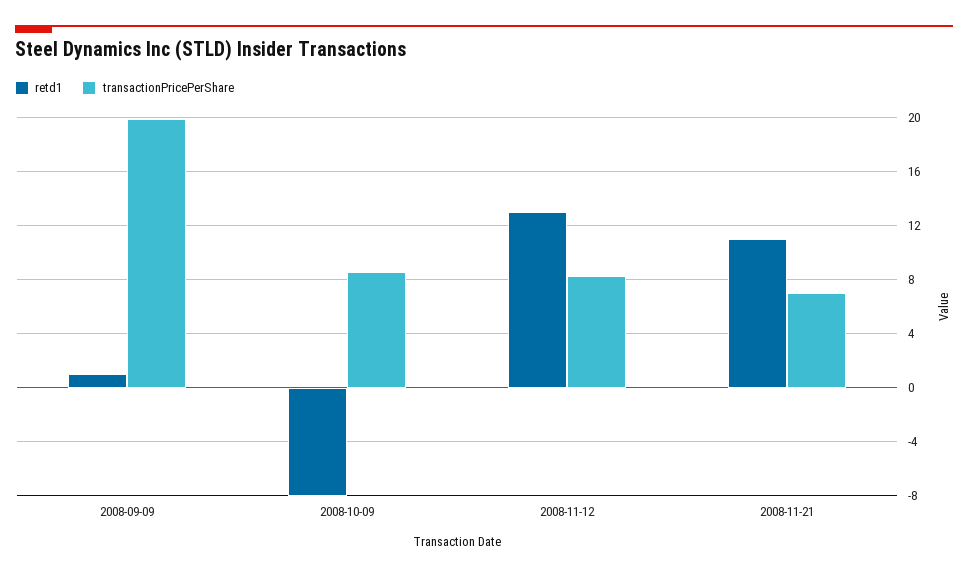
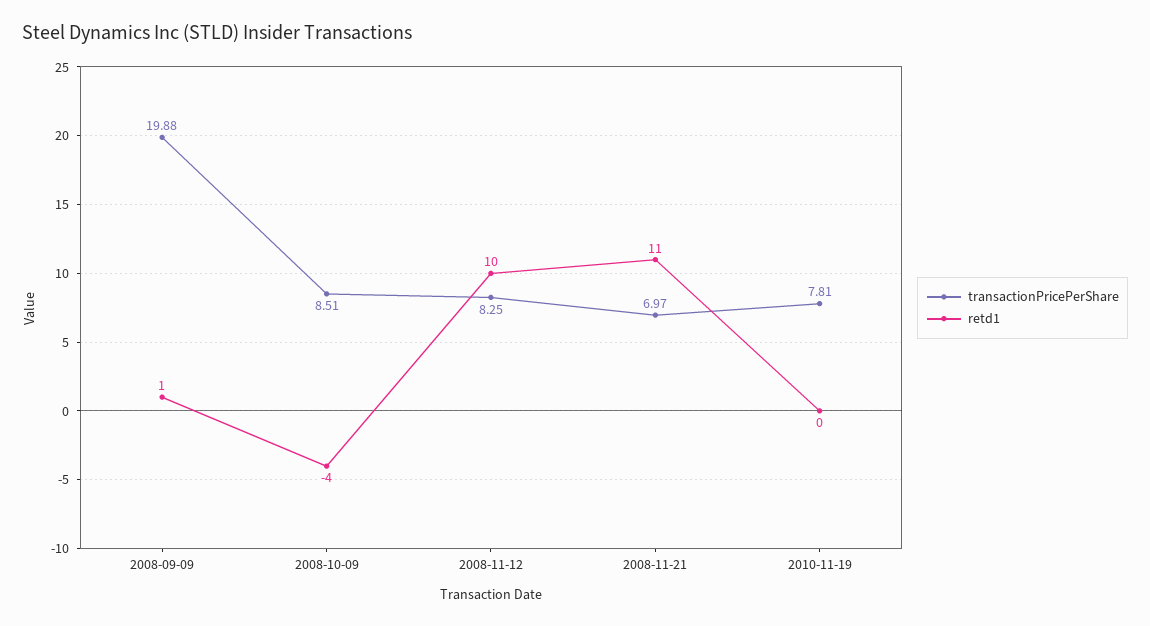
retd1, 2008-10-09: -8 -> -4
retd1, 2008-11-12: 13 -> 10
transactionPricePerShare, 2010-11-19: none -> 7.81
retd1, 2010-11-19: none -> 0

